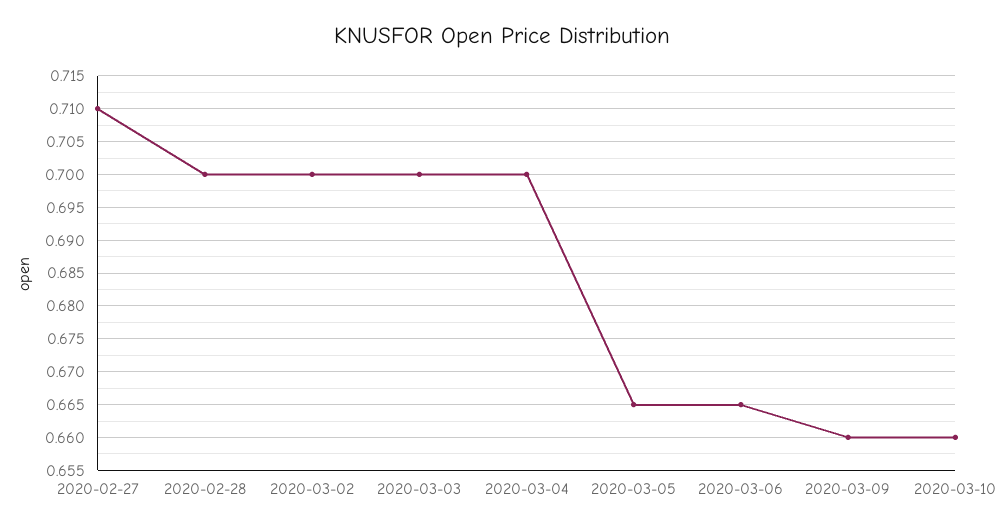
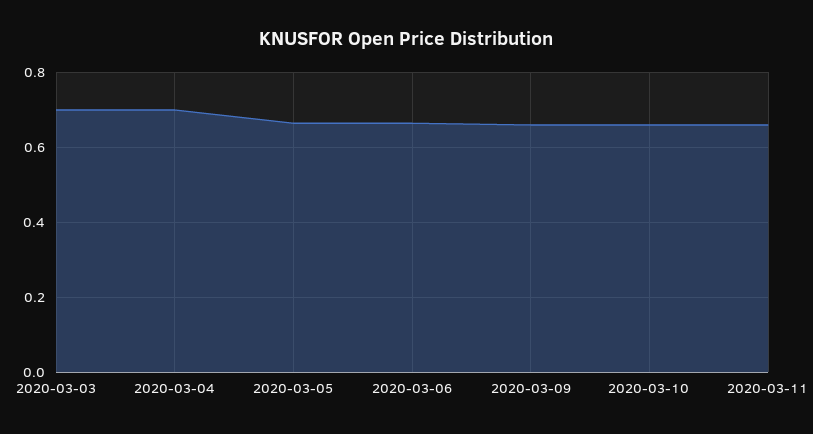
2020-02-27: 0.71 -> none
2020-02-28: 0.7 -> none
2020-03-02: 0.7 -> none
2020-03-11: none -> 0.66

